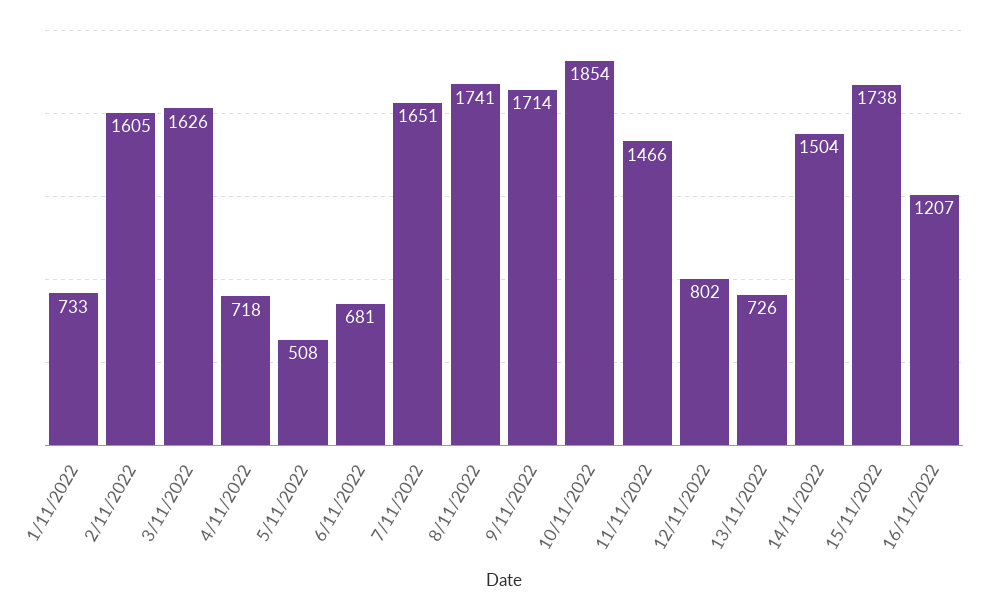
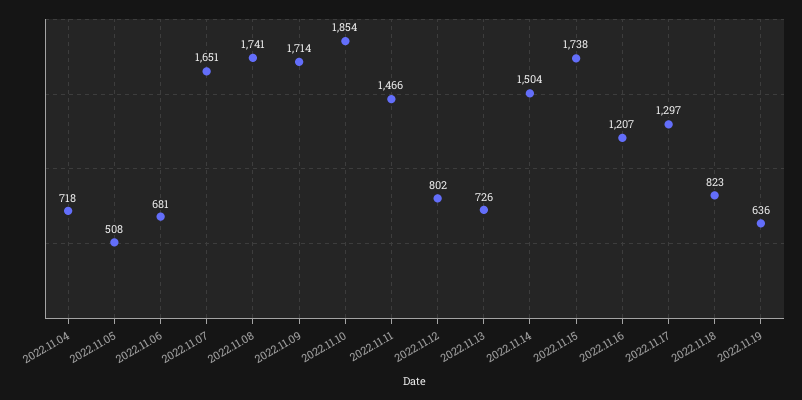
1/11/2022: 733 -> none
2/11/2022: 1605 -> none
3/11/2022: 1626 -> none
2022.11.17: none -> 1297
2022.11.18: none -> 823
2022.11.19: none -> 636

